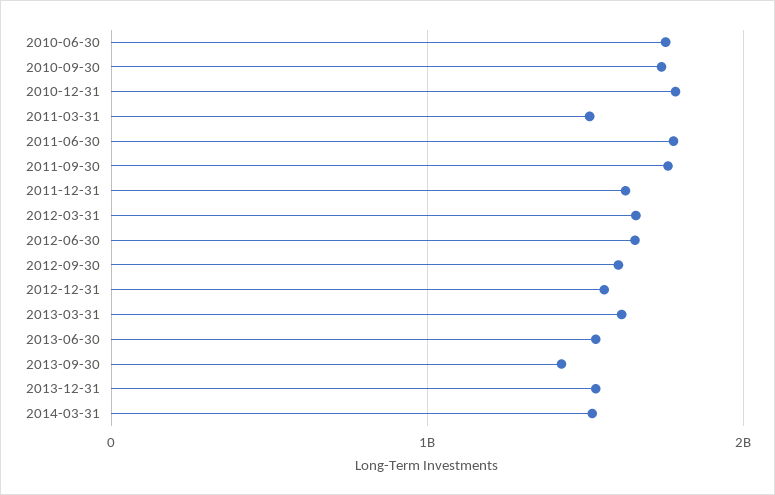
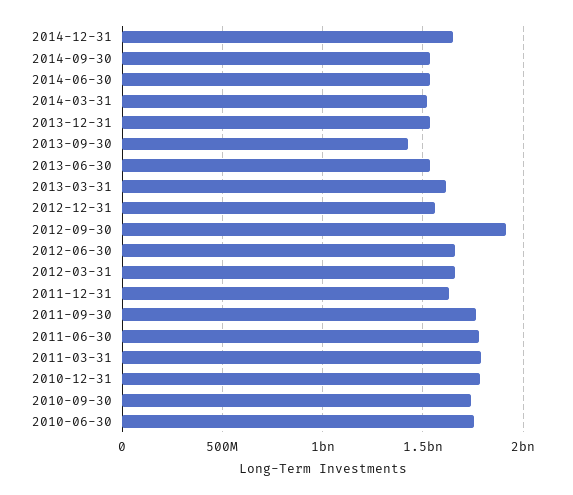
2011-03-31: 1500000000 -> 1800000000
2012-09-30: 1600000000 -> 1900000000
2014-12-31: none -> 1650000000
2014-09-30: none -> 1550000000
2014-06-30: none -> 1550000000

